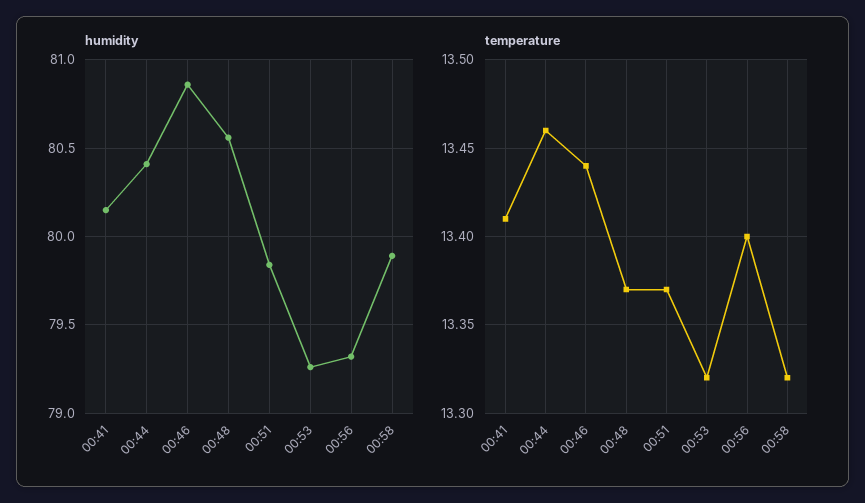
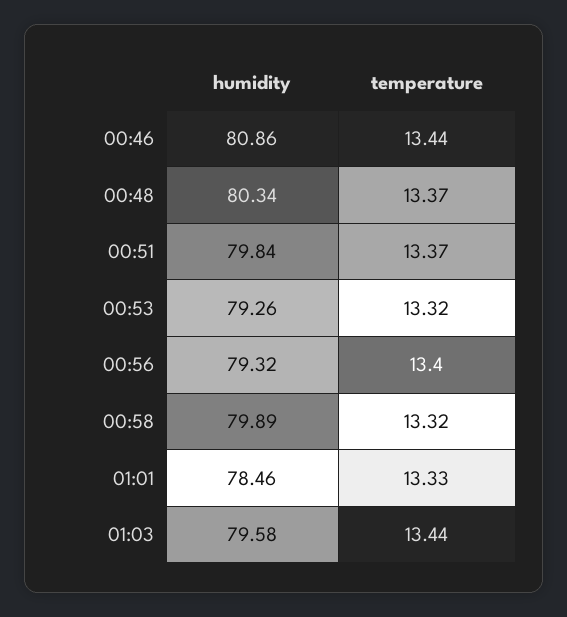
humidity, 00:41: 80.15 -> none
humidity, 00:44: 80.4 -> none
humidity, 00:48: 80.55 -> 80.34
temperature, 00:41: 13.41 -> none
temperature, 00:44: 13.46 -> none
humidity, 01:01: none -> 78.46
temperature, 01:01: none -> 13.33
humidity, 01:03: none -> 79.58
temperature, 01:03: none -> 13.44

